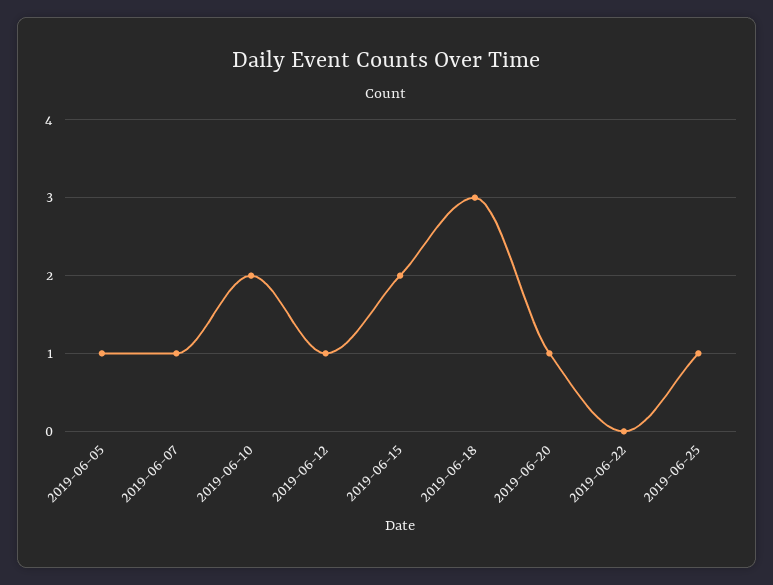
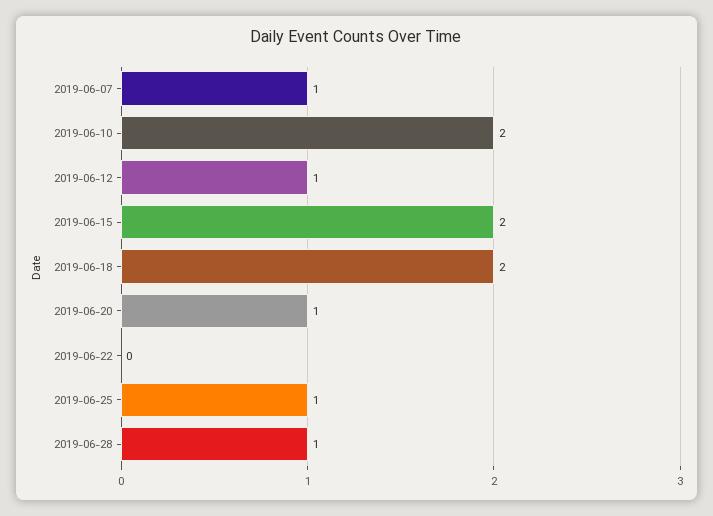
2019-06-05: 1 -> none
2019-06-18: 3 -> 2
2019-06-28: none -> 1

